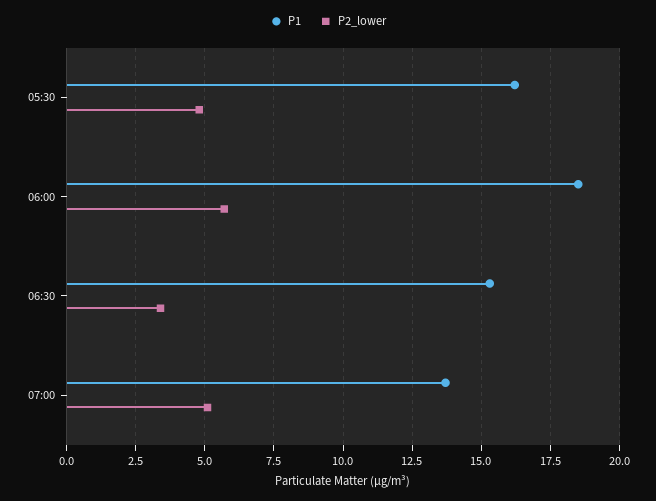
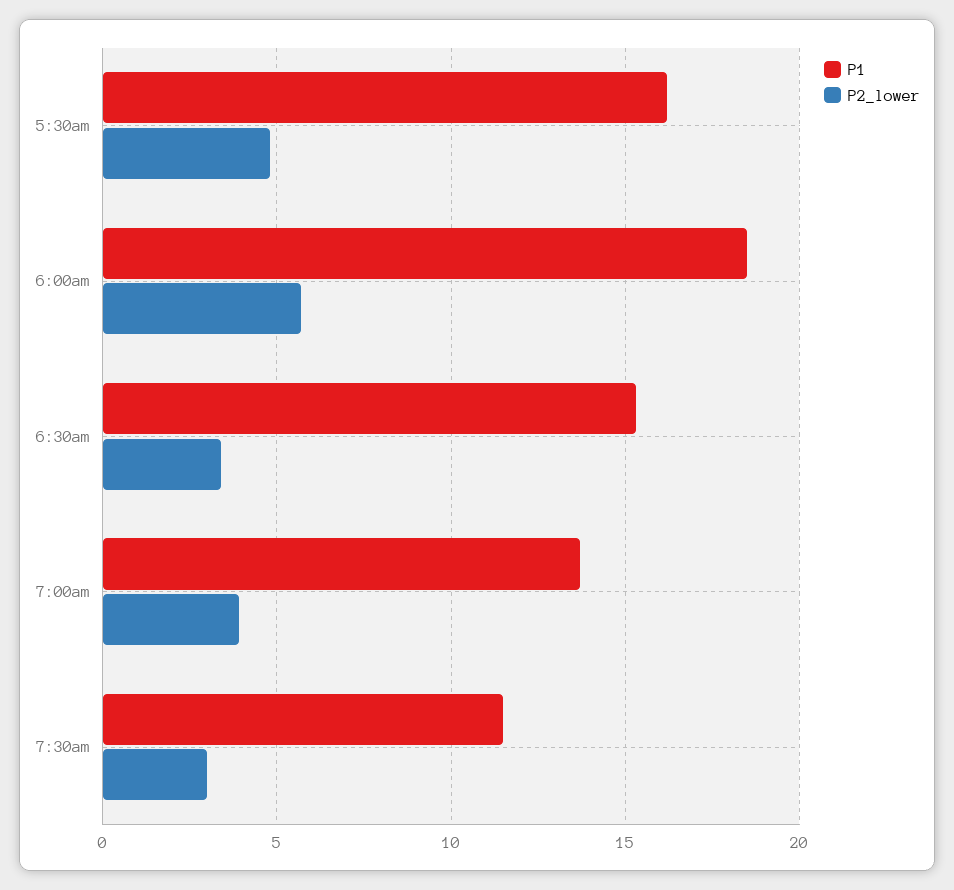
P2_lower, 07:00: 5 -> 4
P1, 7:30am: none -> 11.5
P2_lower, 7:30am: none -> 3

